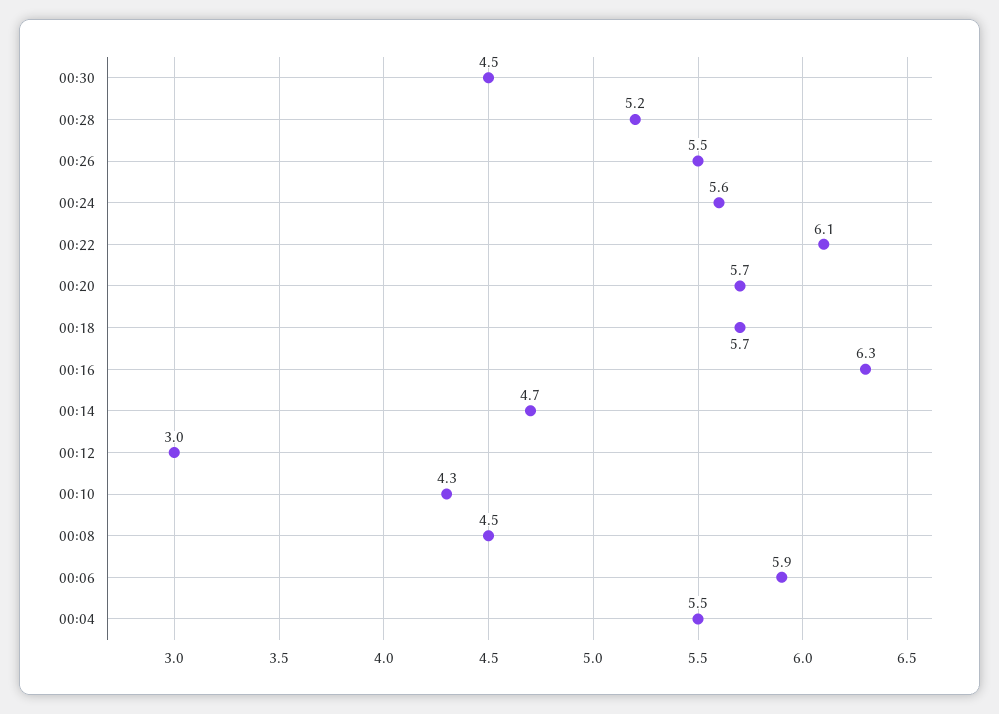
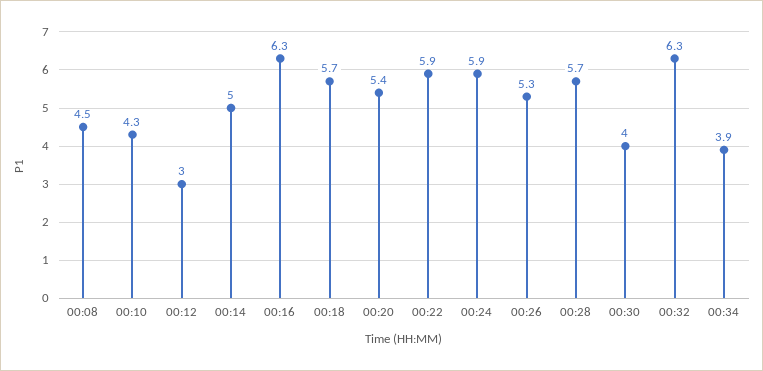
00:30: 4.5 -> 4
00:28: 5.2 -> 5.7
00:26: 5.5 -> 5.3
00:24: 5.6 -> 5.9
00:22: 6.1 -> 5.9
00:20: 5.7 -> 5.4
00:14: 4.7 -> 5
00:06: 5.9 -> none
00:04: 5.5 -> none
00:32: none -> 6.3
00:34: none -> 3.9

